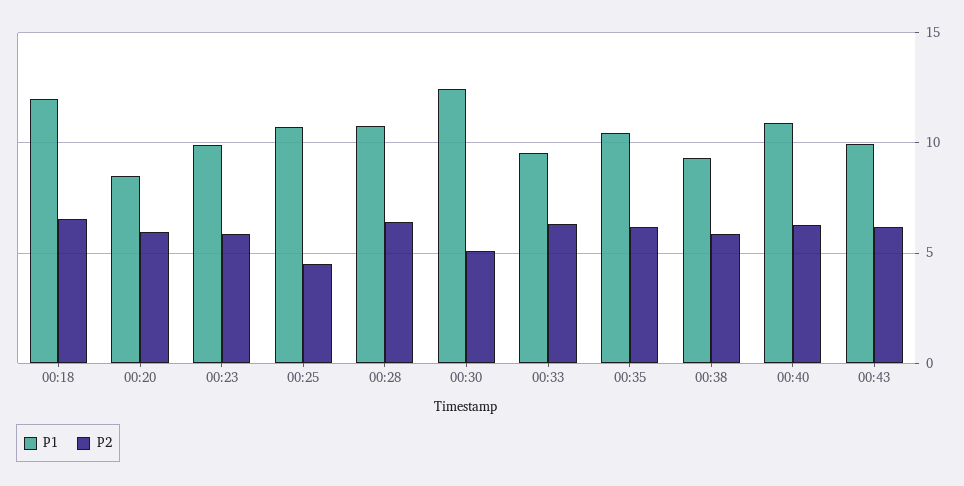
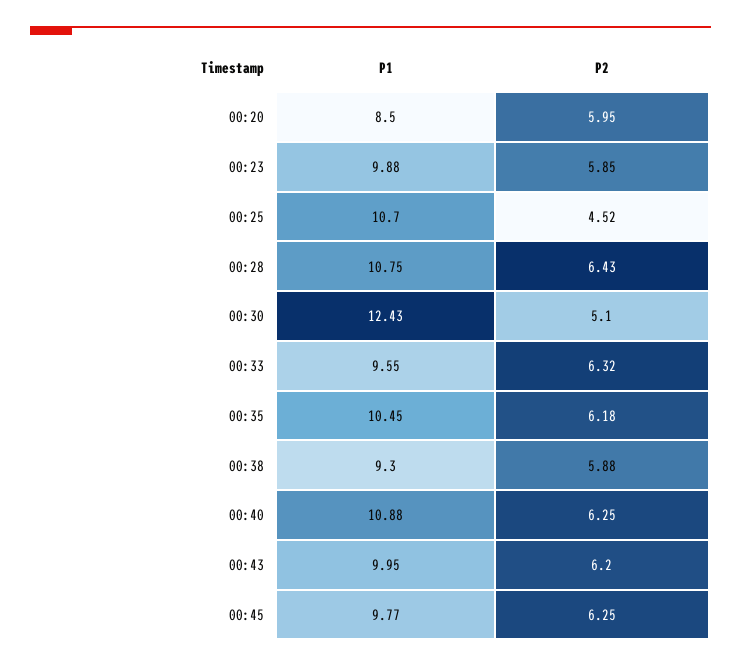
P1, 00:18: 12 -> none
P2, 00:18: 6.5 -> none
P1, 00:45: none -> 9.77
P2, 00:45: none -> 6.25

